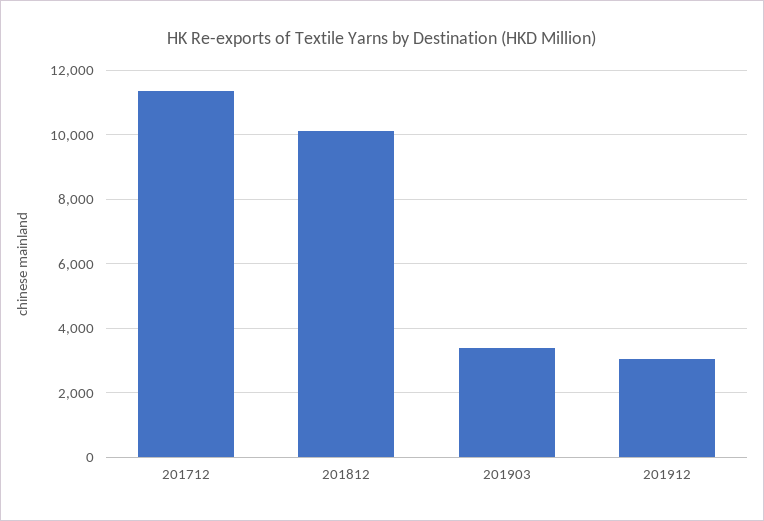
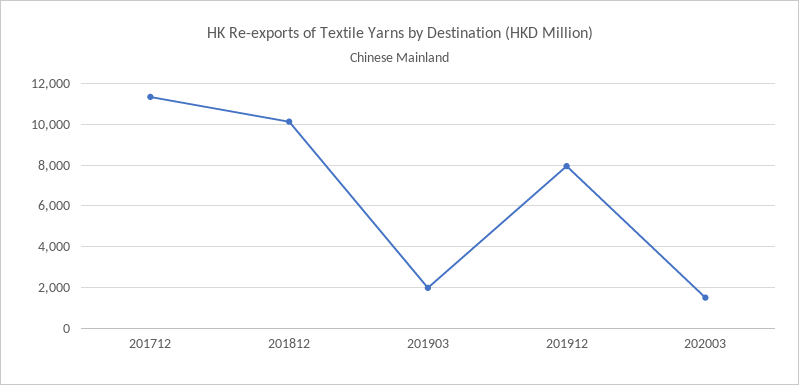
201903: 3400 -> 2000
201912: 3000 -> 8000
202003: none -> 1500

